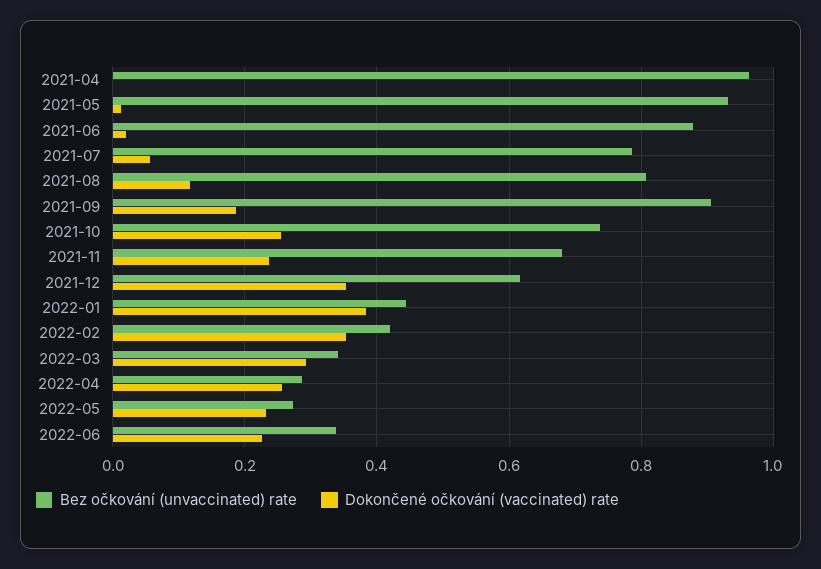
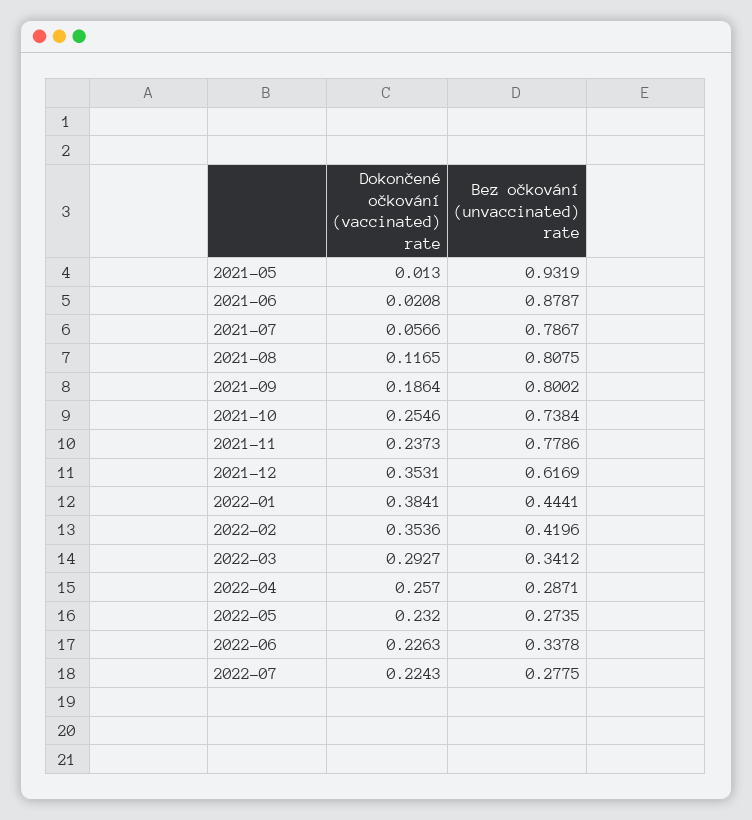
Bez očkování (unvaccinated) rate, 2021-04: 0.96 -> none
Dokončené očkování (vaccinated) rate, 2021-04: 0 -> none
Bez očkování (unvaccinated) rate, 2021-09: 0.9 -> 0.8002
Bez očkování (unvaccinated) rate, 2021-11: 0.68 -> 0.7786
Dokončené očkování (vaccinated) rate, 2022-07: none -> 0.2243
Bez očkování (unvaccinated) rate, 2022-07: none -> 0.2775

